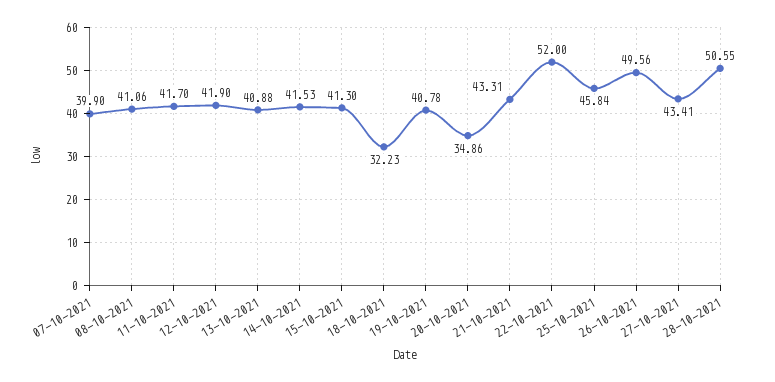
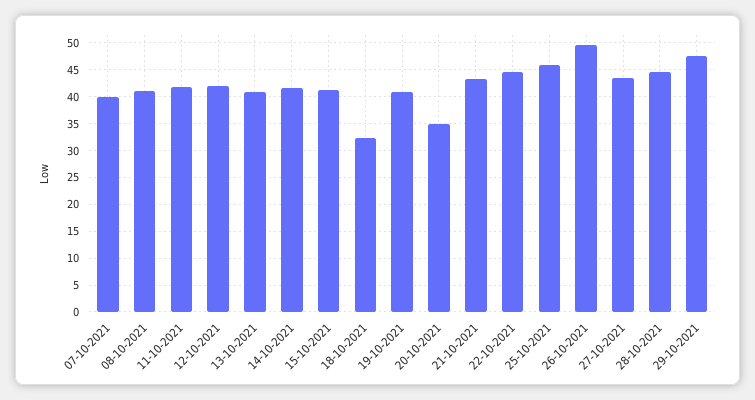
22-10-2021: 52 -> 45
28-10-2021: 50.55 -> 45
29-10-2021: none -> 47.5

